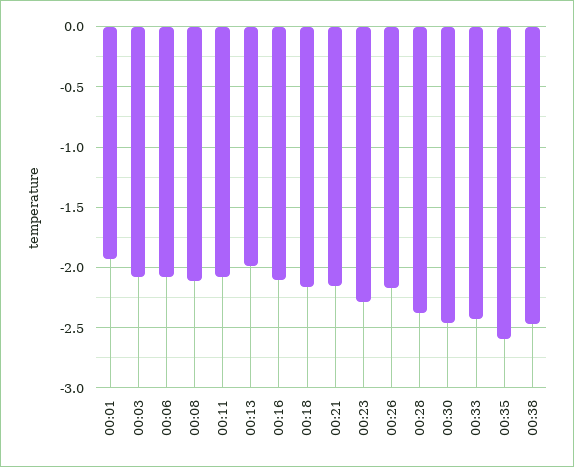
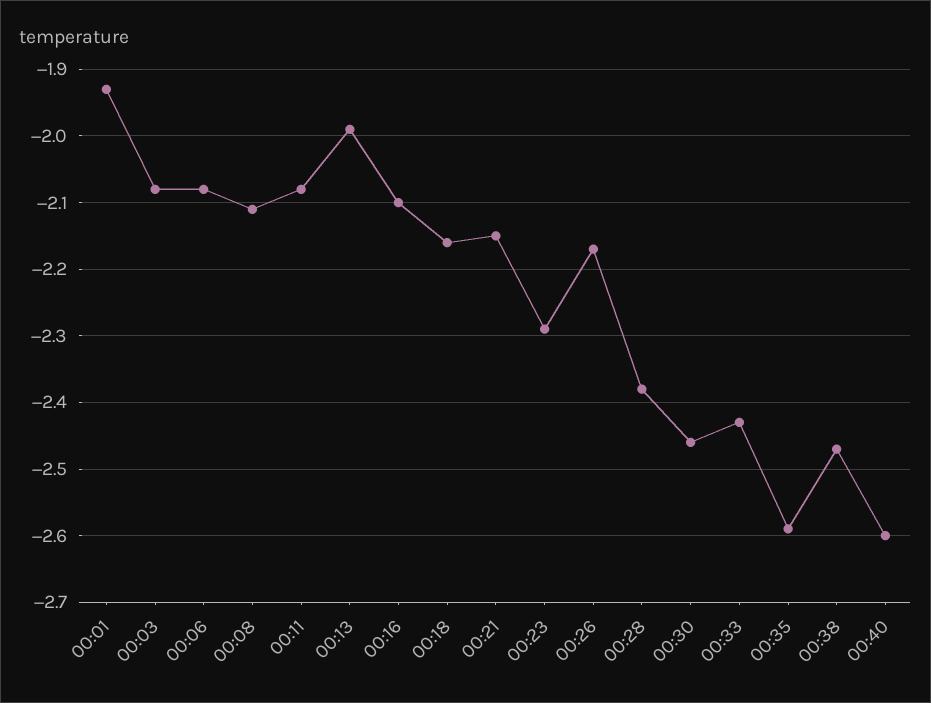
00:40: none -> -2.6

